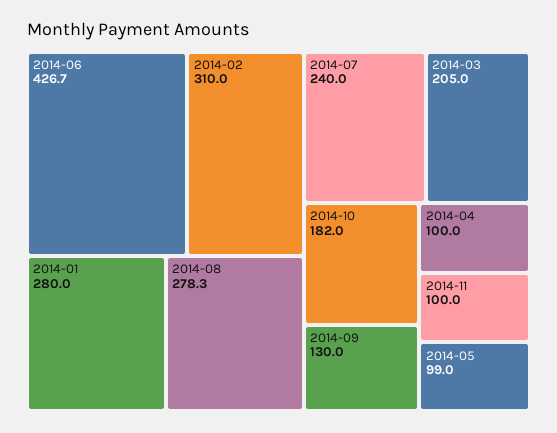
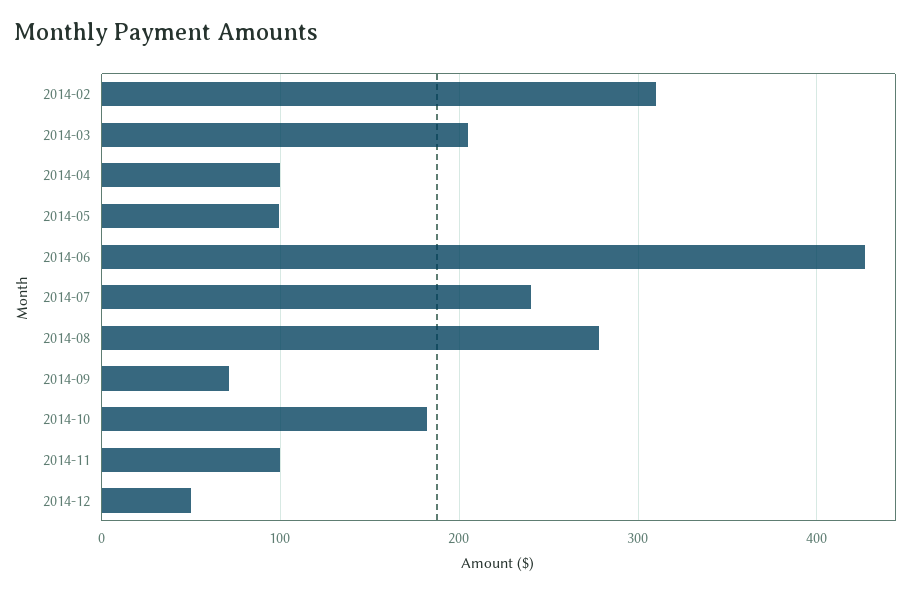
2014-01: 280 -> none
2014-09: 130 -> 70
2014-12: none -> 50

